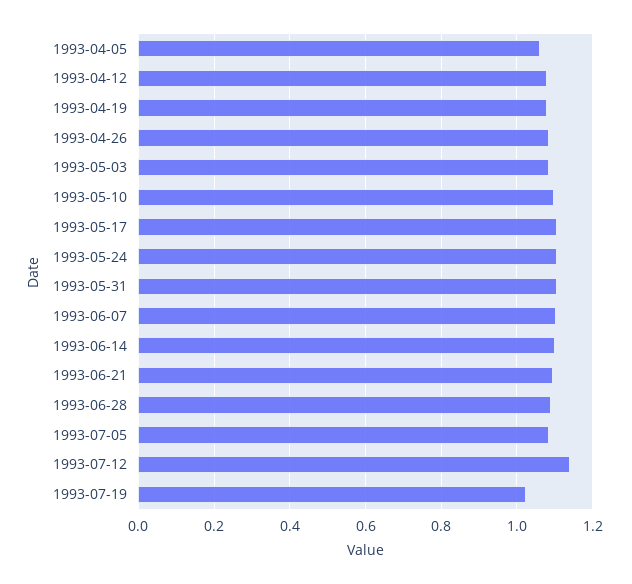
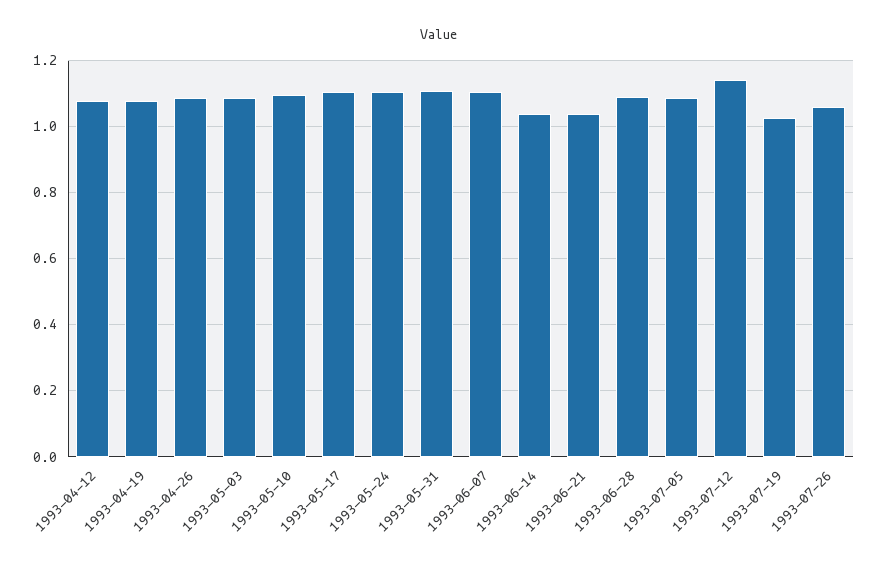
1993-04-05: 1.06 -> none
1993-06-14: 1.1 -> 1.04
1993-06-21: 1.1 -> 1.04
1993-07-26: none -> 1.06

